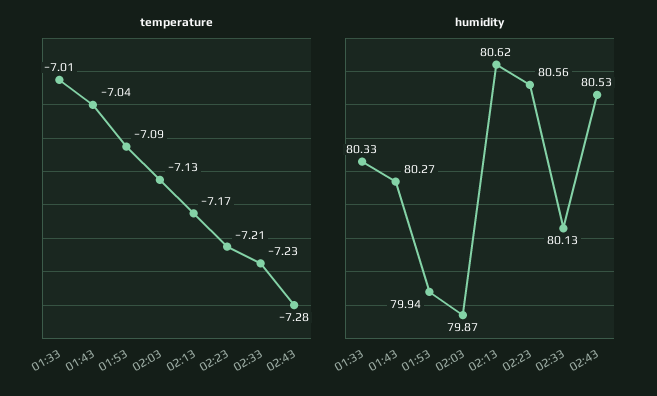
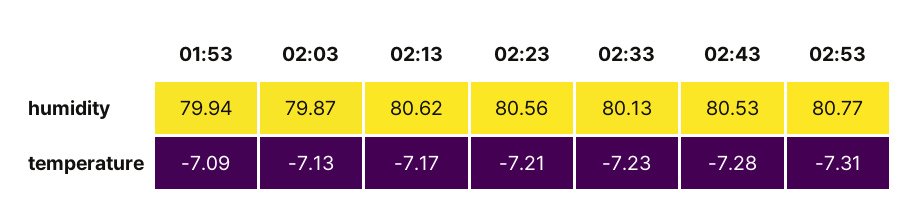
temperature, 01:33: -7.01 -> none
temperature, 01:43: -7.04 -> none
humidity, 01:33: 80.33 -> none
humidity, 01:43: 80.27 -> none
humidity, 02:53: none -> 80.77
temperature, 02:53: none -> -7.31

